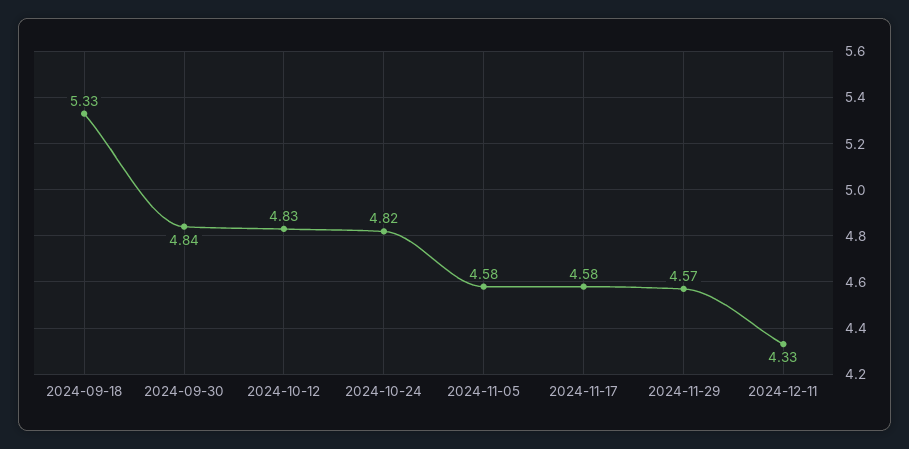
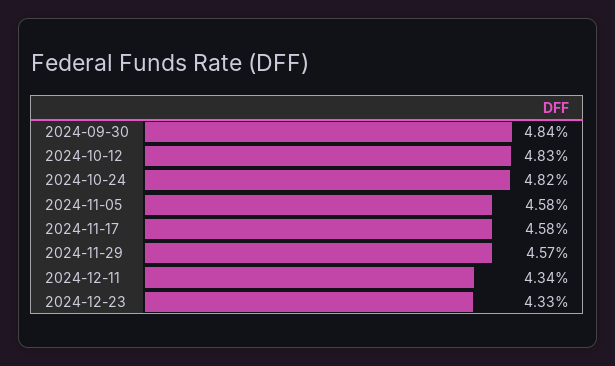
2024-09-18: 5.33 -> none
2024-12-11: 4.33 -> 4.34
2024-12-23: none -> 4.33

